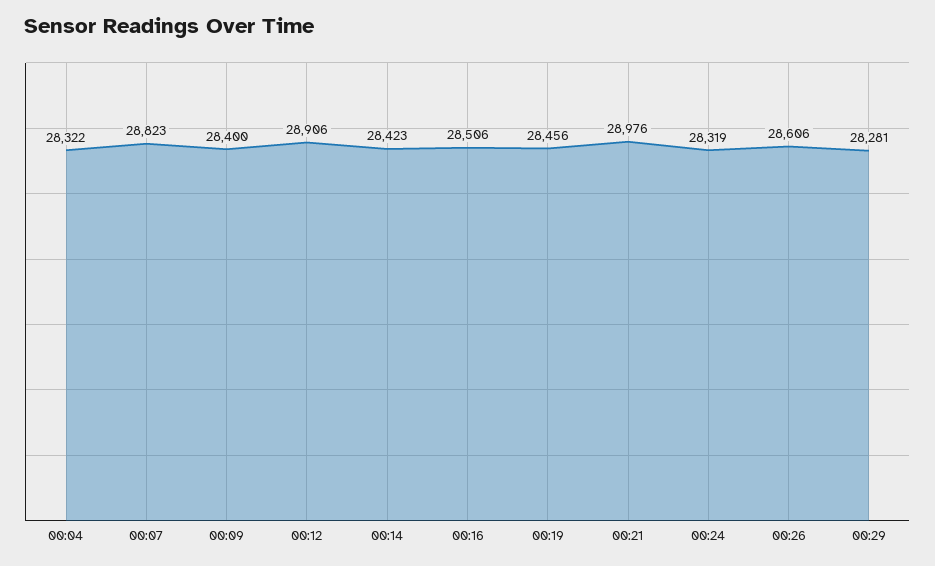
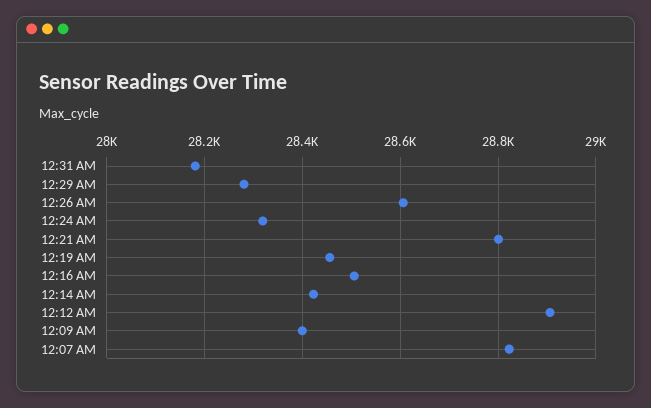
00:04: 28322 -> none
00:21: 28976 -> 28800
12:31 AM: none -> 28180

